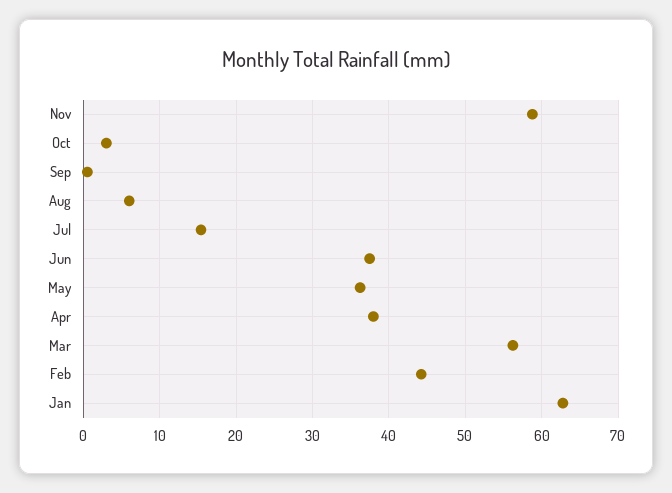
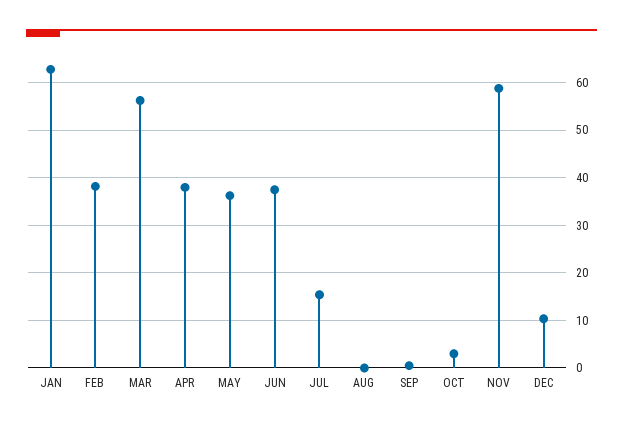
Aug: 6 -> 0
Feb: 44 -> 38
DEC: none -> 10

